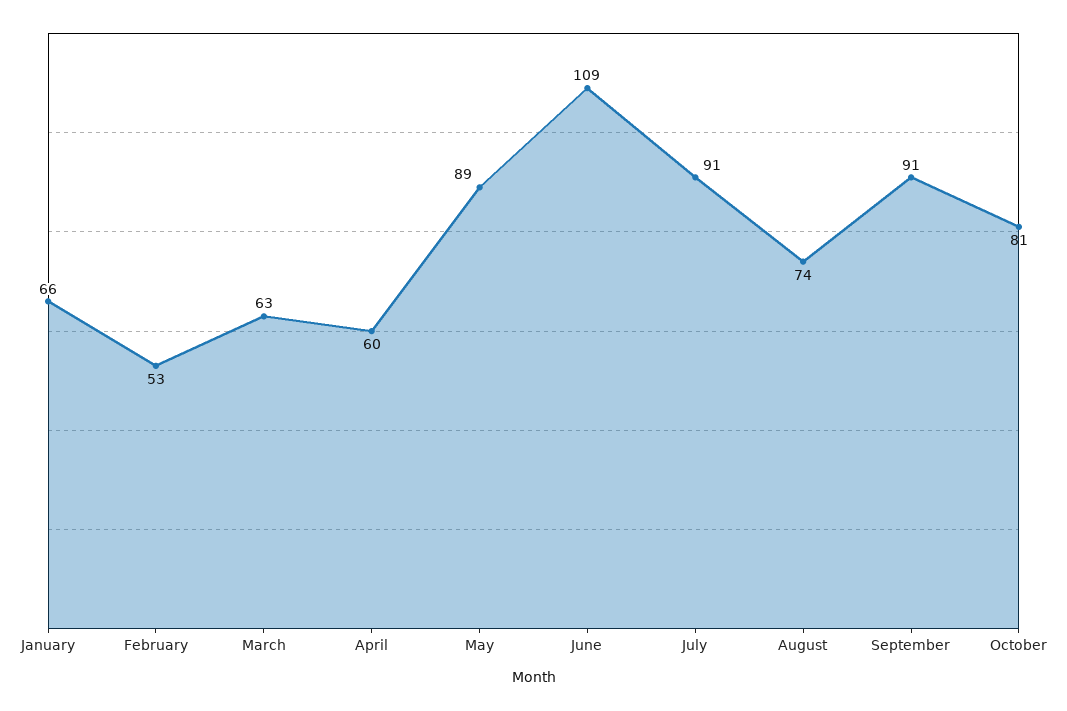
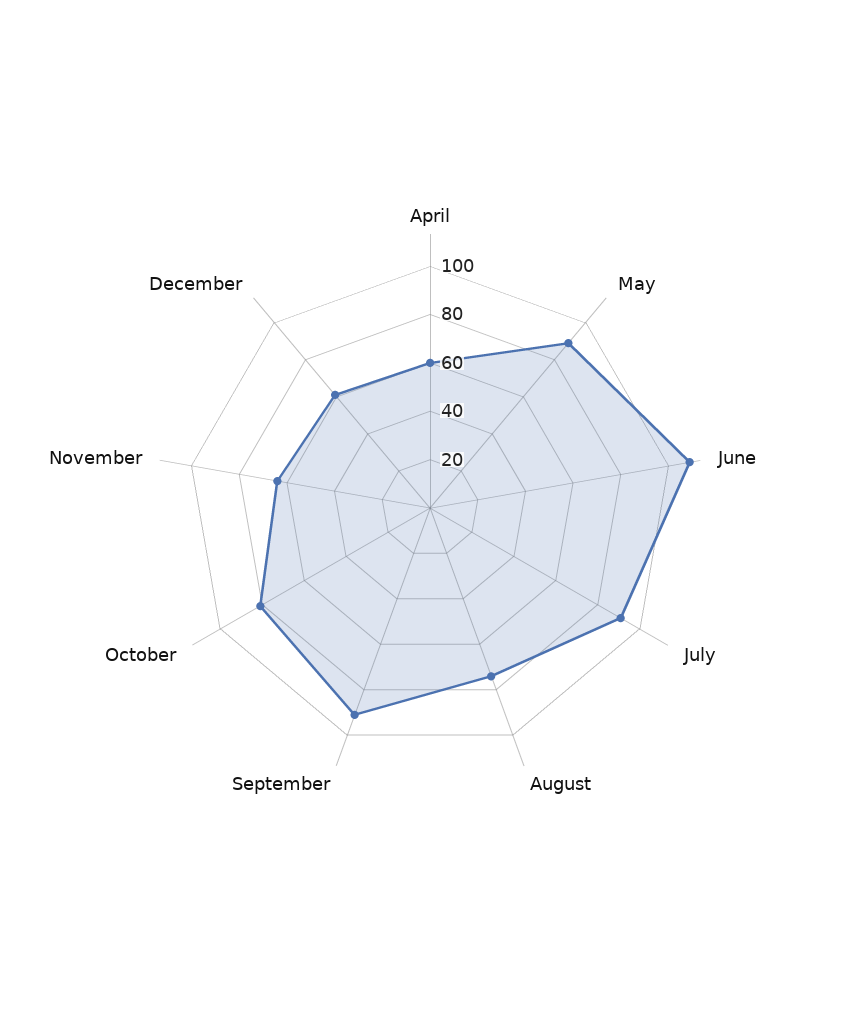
January: 66 -> none
February: 53 -> none
March: 63 -> none
November: none -> 65
December: none -> 60

